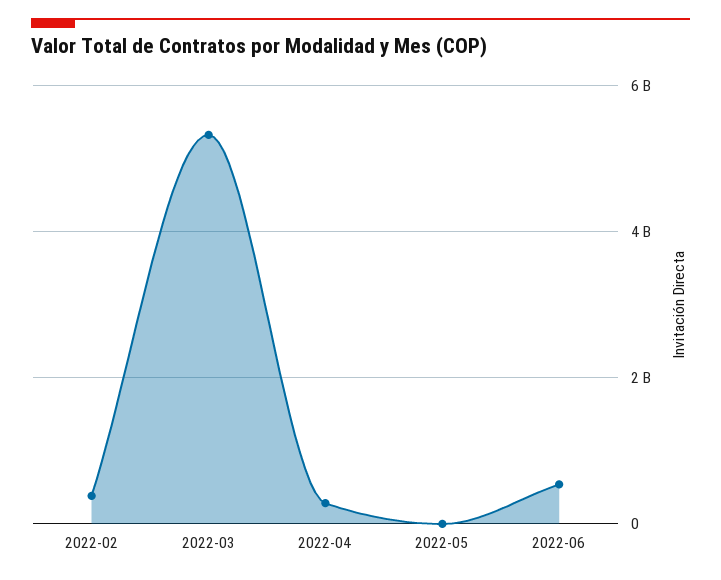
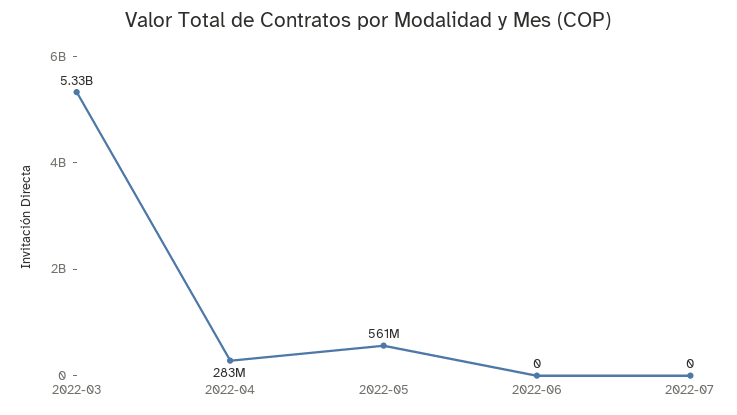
2022-02: 400000000 -> none
2022-05: 0 -> 561000000
2022-06: 600000000 -> 0
2022-07: none -> 0

